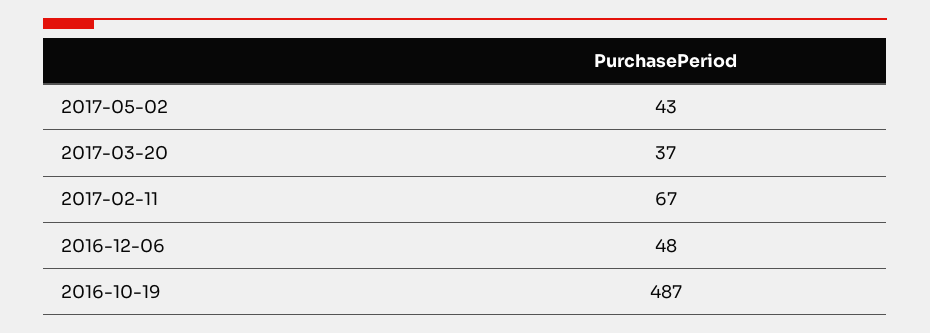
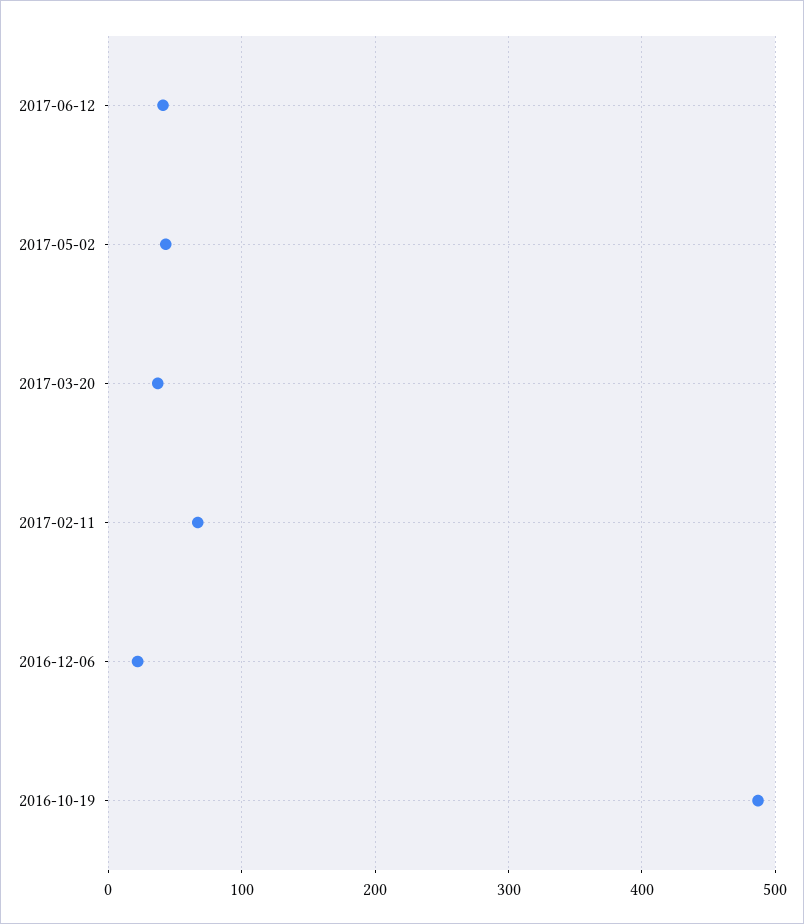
2016-12-06: 48 -> 20
2017-06-12: none -> 40

